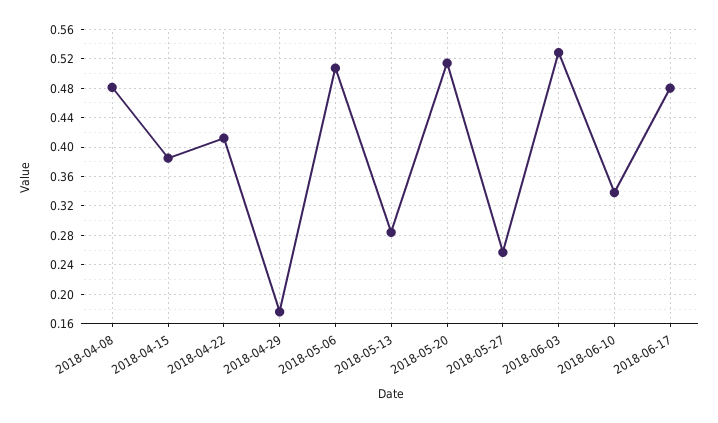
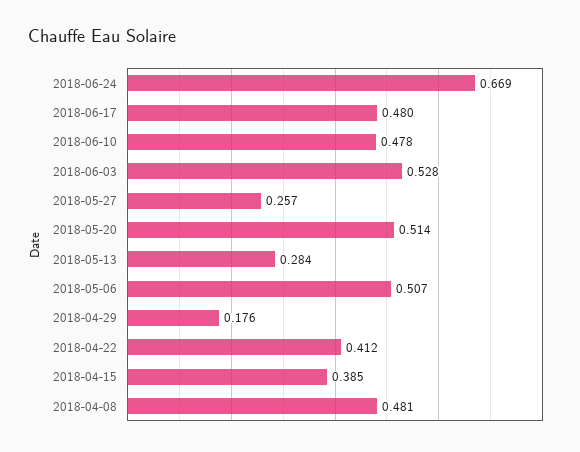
2018-06-10: 0.34 -> 0.478
2018-06-24: none -> 0.669

